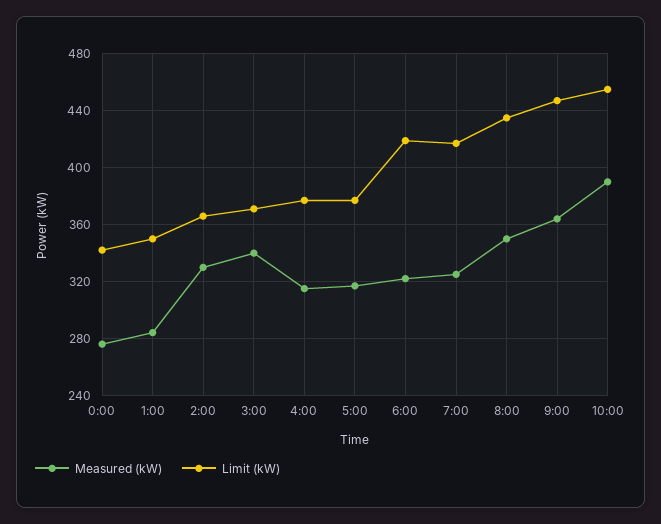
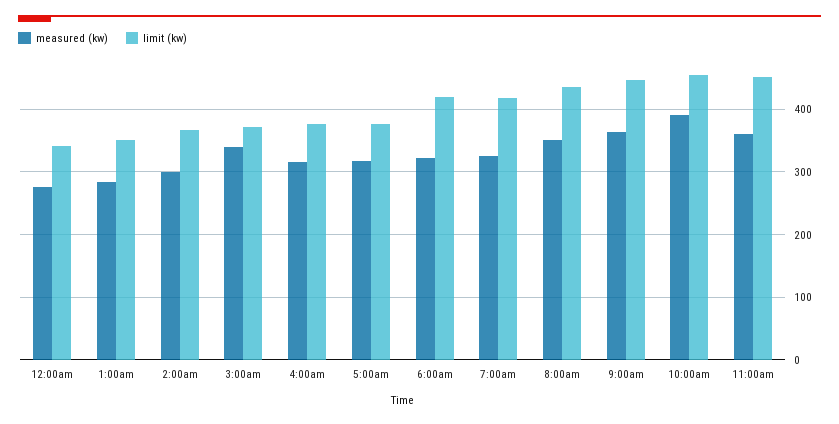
Measured (kW), 2:00: 330 -> 300
Measured (kW), 11:00am: none -> 360
Limit (kW), 11:00am: none -> 450

